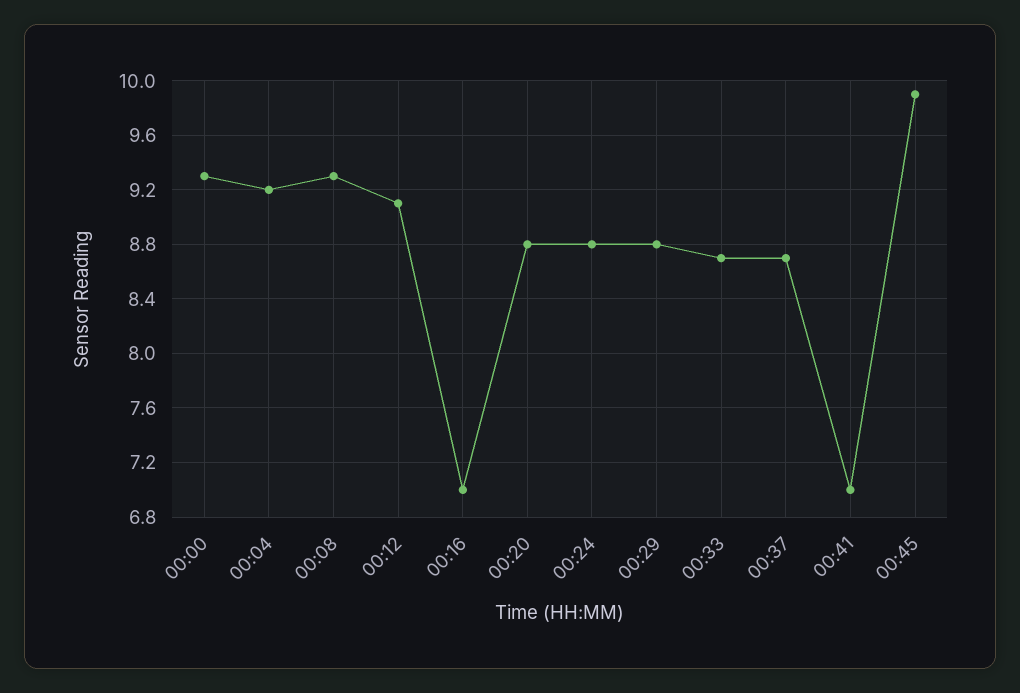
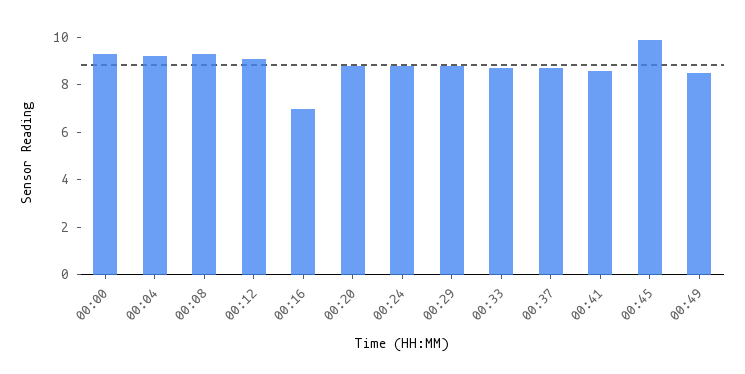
00:41: 7 -> 8.5
00:49: none -> 8.5

